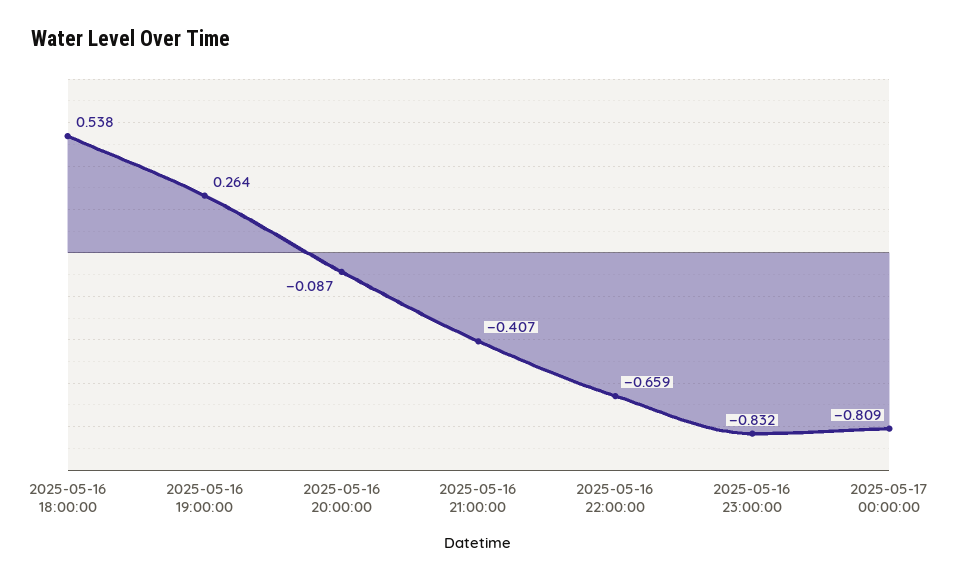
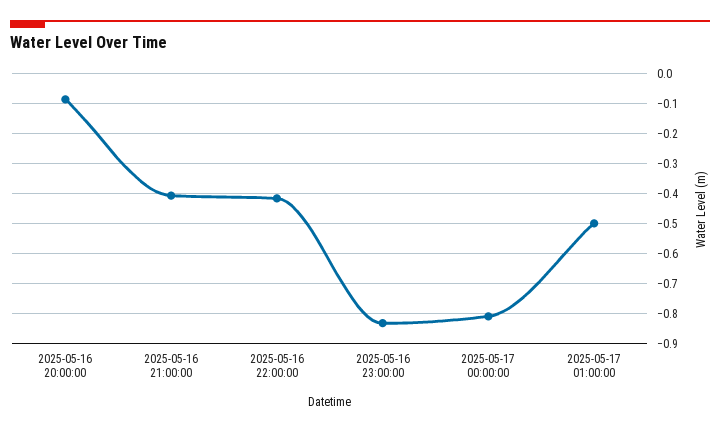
2025-05-16 18:00:00: 0.538 -> none
2025-05-16 19:00:00: 0.264 -> none
2025-05-16 22:00:00: -0.659 -> -0.42
2025-05-17 01:00:00: none -> -0.5

